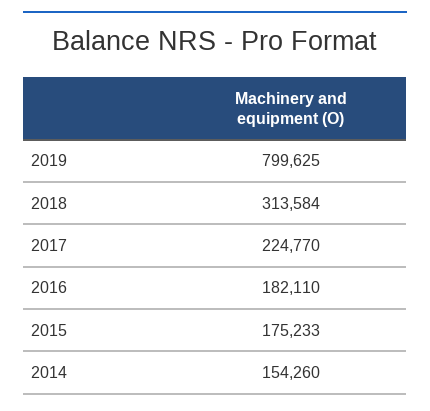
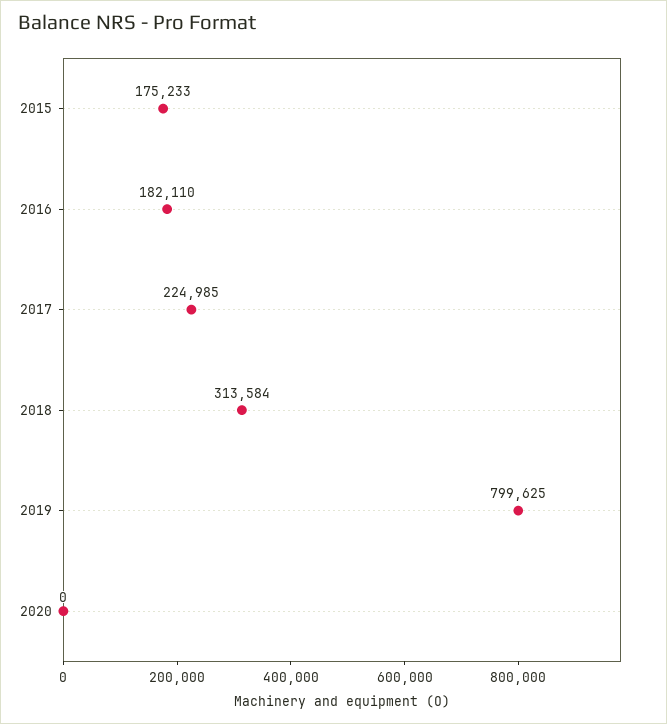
2017: 224770 -> 224985
2014: 154260 -> none
2020: none -> 0

